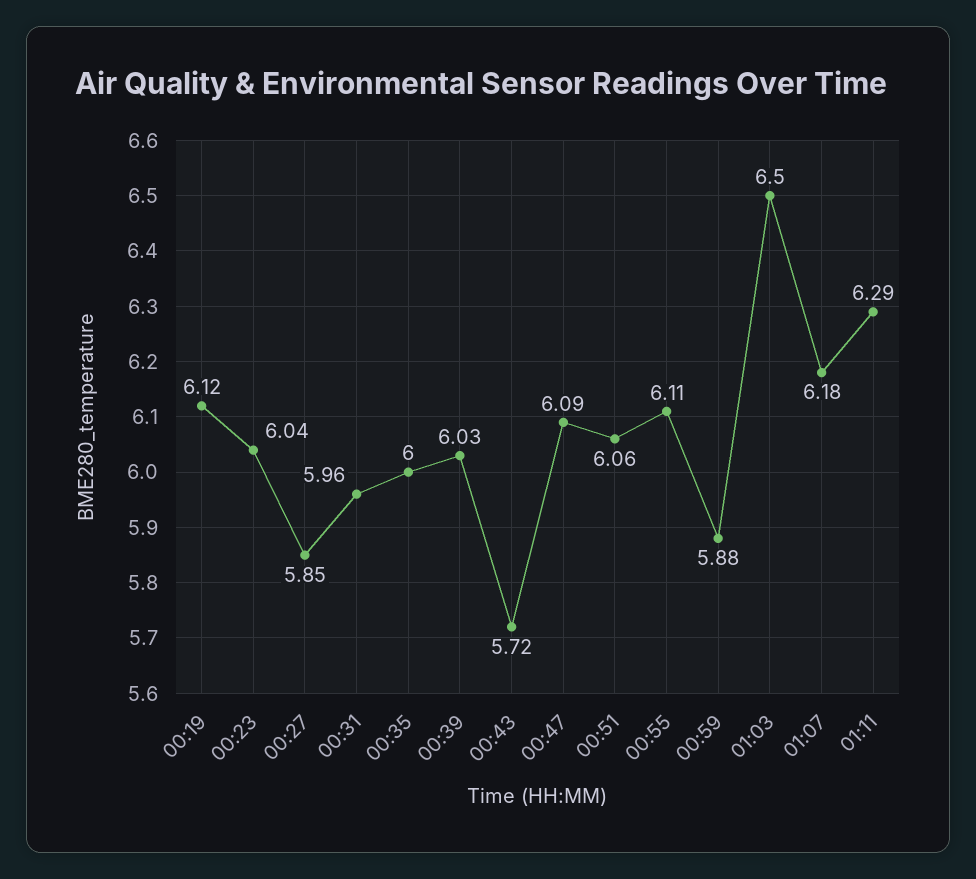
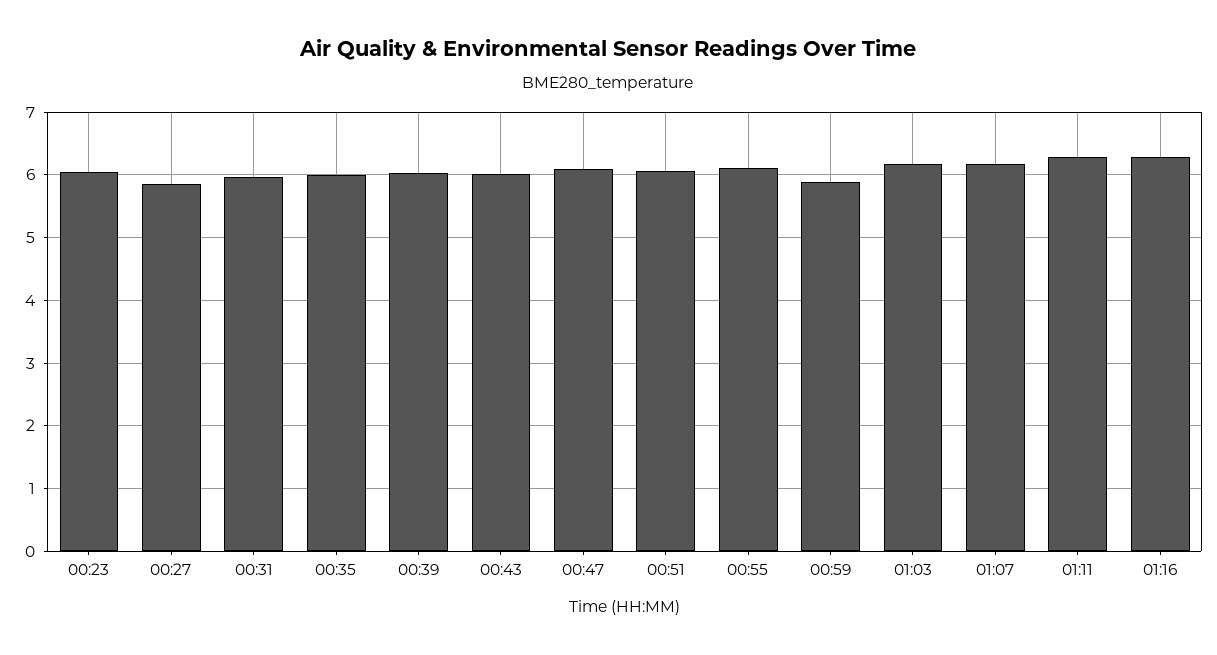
00:19: 6.12 -> none
00:43: 5.72 -> 6
01:03: 6.5 -> 6.2
01:16: none -> 6.3

